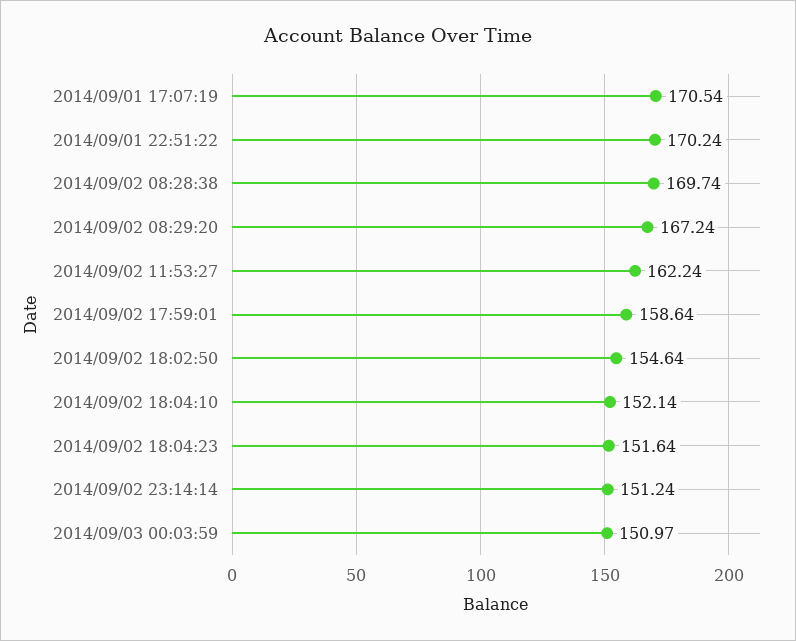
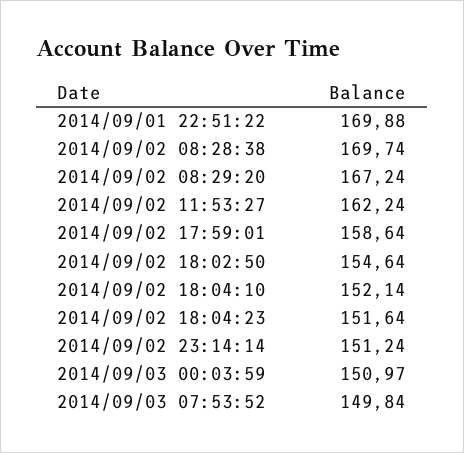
2014/09/01 17:07:19: 170.54 -> none
2014/09/01 22:51:22: 170.24 -> 169.88
2014/09/03 07:53:52: none -> 149.84

